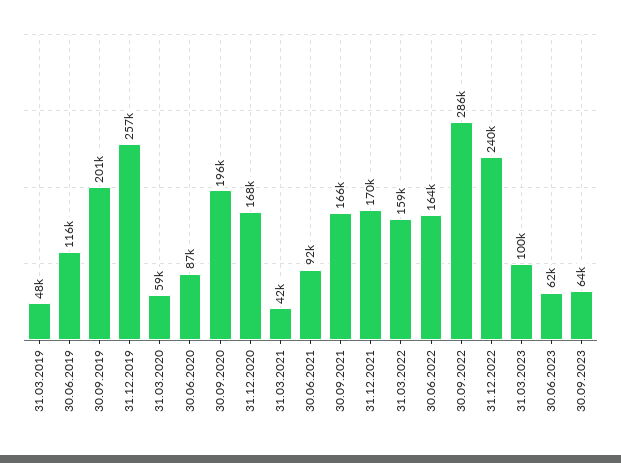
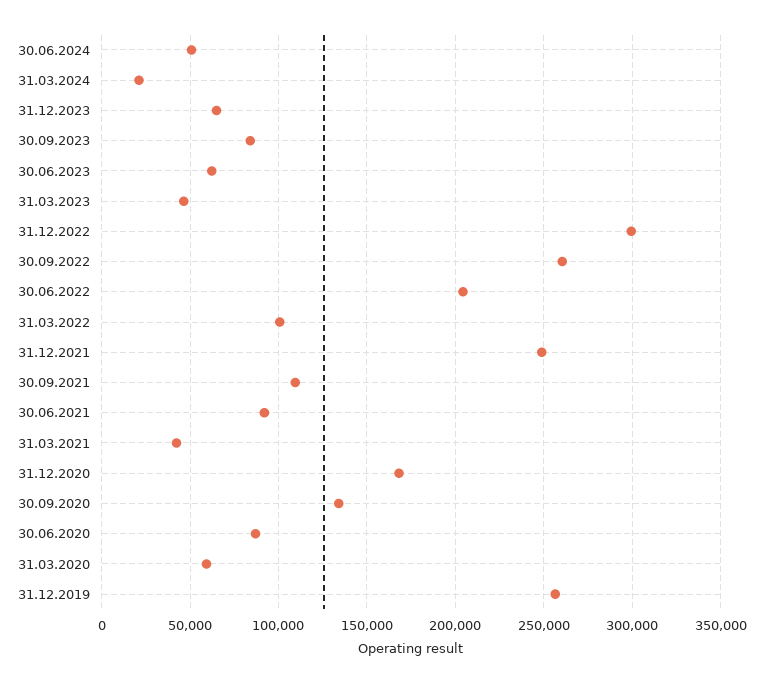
31.03.2019: 48000 -> none
30.06.2019: 116000 -> none
30.09.2019: 201000 -> none
30.09.2020: 196000 -> 135000
30.09.2021: 166000 -> 110000
31.12.2021: 170000 -> 250000
31.03.2022: 159000 -> 100000
30.06.2022: 164000 -> 205000
30.09.2022: 286000 -> 260000
31.12.2022: 240000 -> 300000
31.03.2023: 100000 -> 45000
30.09.2023: 64000 -> 85000
30.06.2024: none -> 50000
31.03.2024: none -> 20000
31.12.2023: none -> 65000

